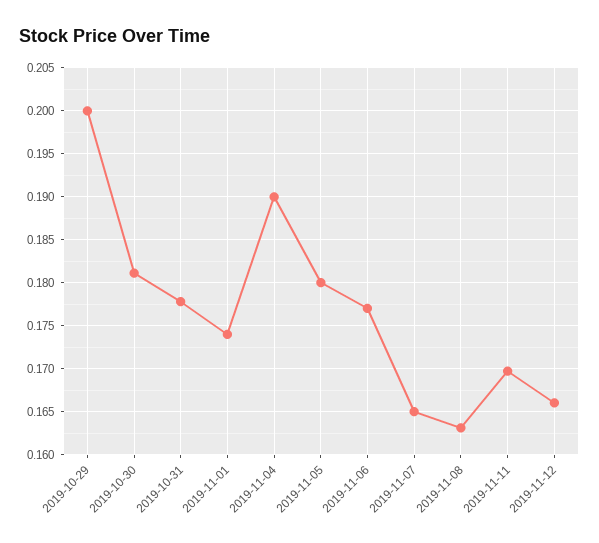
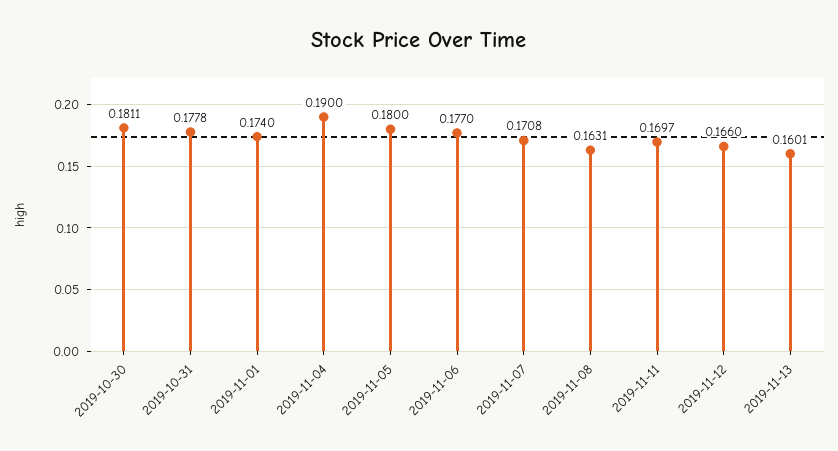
2019-10-29: 0.2 -> none
2019-11-07: 0.165 -> 0.1708
2019-11-13: none -> 0.1601

